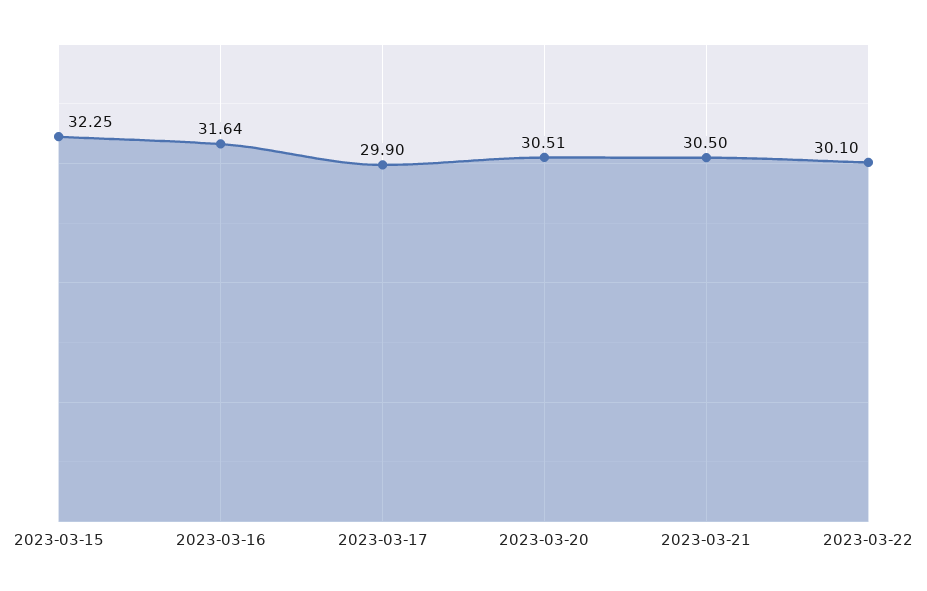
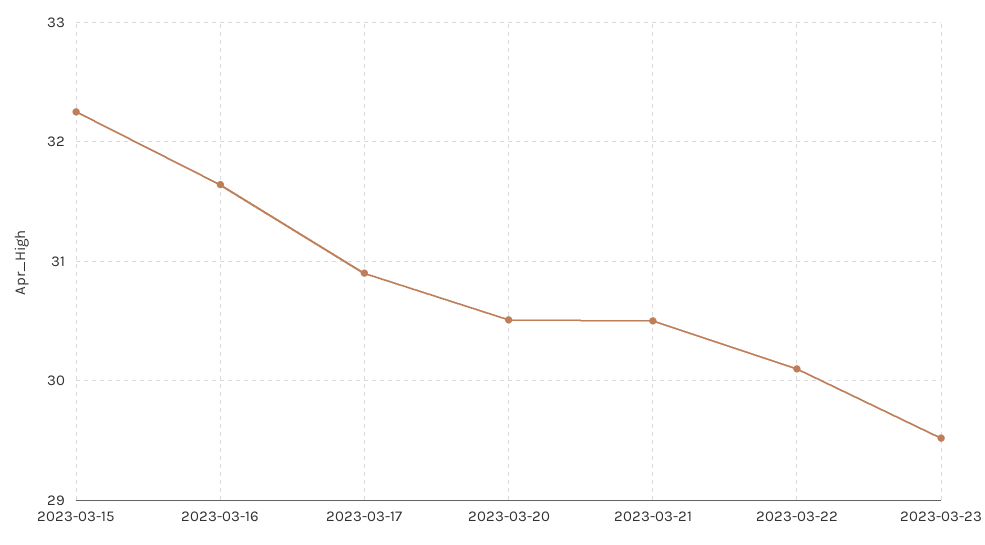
2023-03-17: 29.9 -> 30.9
2023-03-23: none -> 29.5

